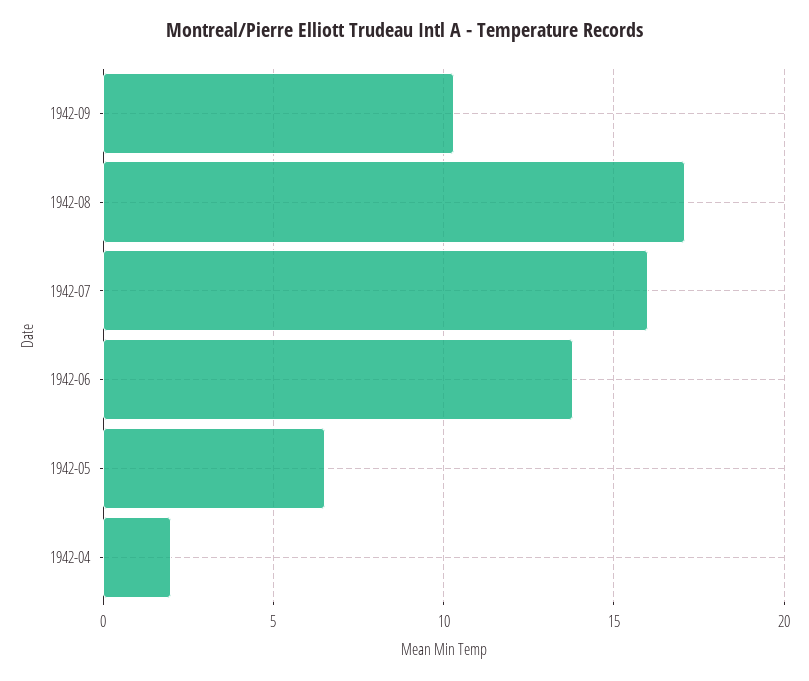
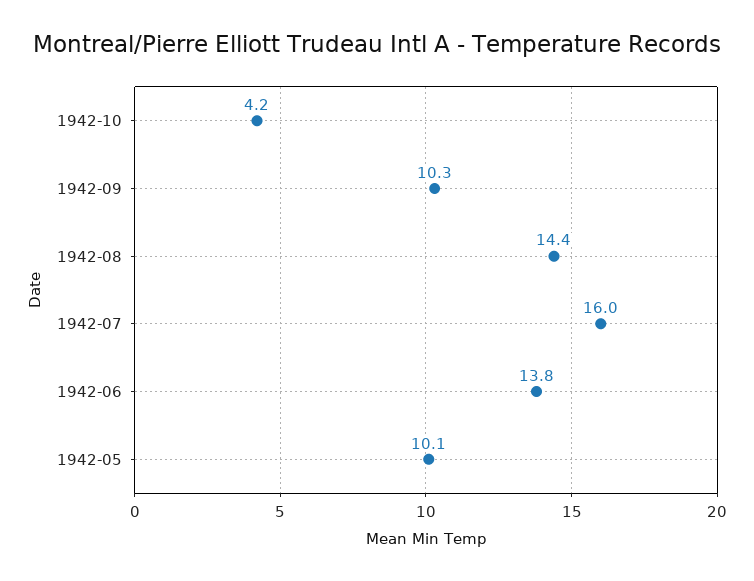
1942-08: 17 -> 14.4
1942-05: 6.5 -> 10.1
1942-04: 2 -> none
1942-10: none -> 4.2

